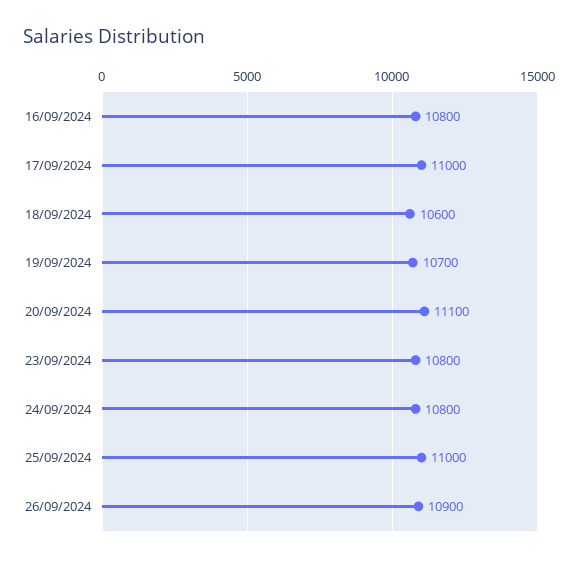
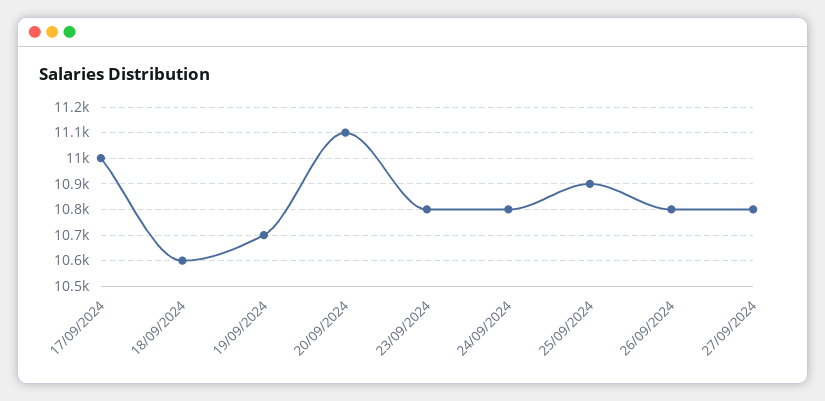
16/09/2024: 10800 -> none
25/09/2024: 11000 -> 10900
26/09/2024: 10900 -> 10800
27/09/2024: none -> 10800

